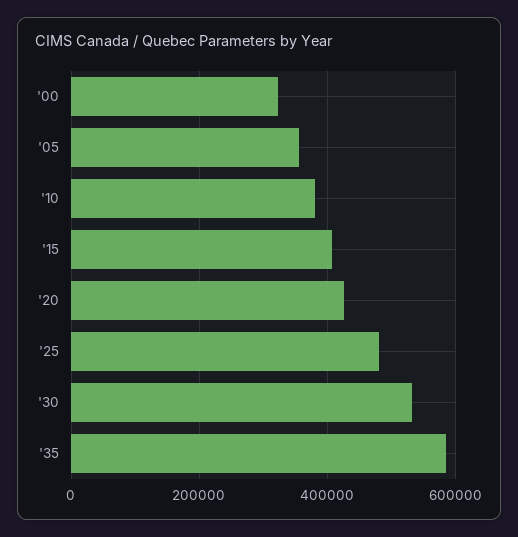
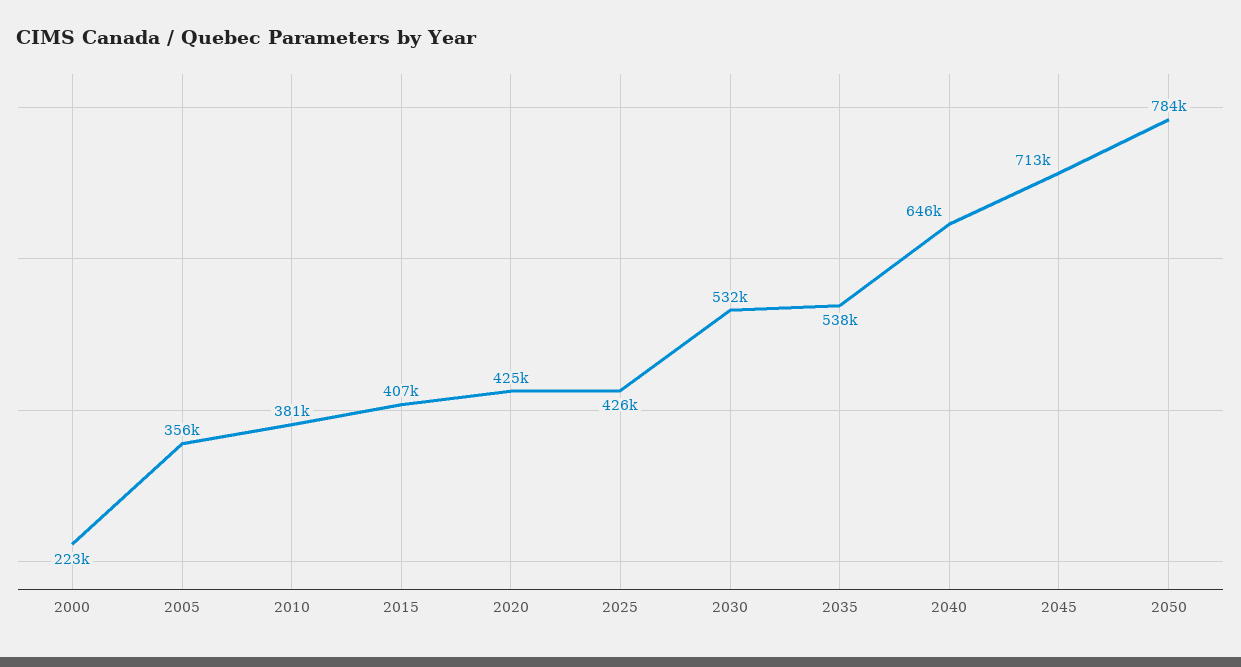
'00: 320000 -> 223000
'25: 480000 -> 426000
'35: 580000 -> 538000
2040: none -> 646000
2045: none -> 713000
2050: none -> 784000

